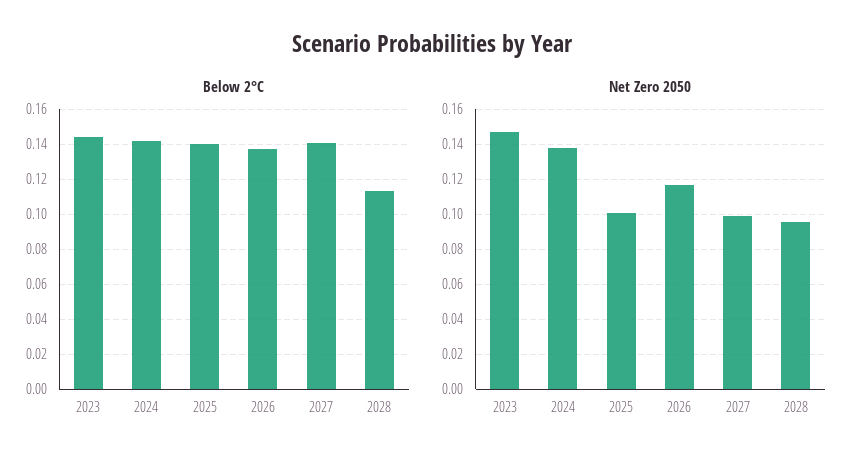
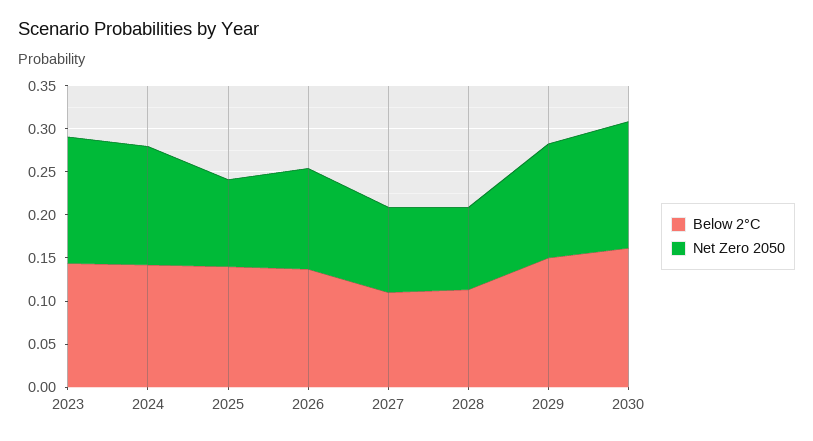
Below 2°C, 2027: 0.14 -> 0.11
Below 2°C, 2029: none -> 0.15
Net Zero 2050, 2029: none -> 0.13
Below 2°C, 2030: none -> 0.16
Net Zero 2050, 2030: none -> 0.15

